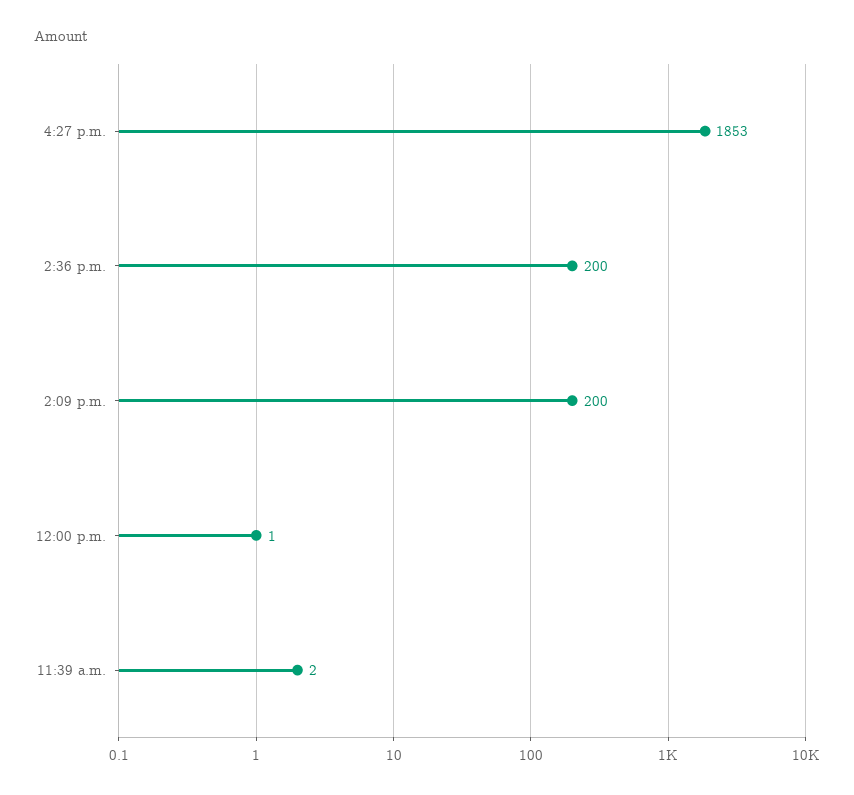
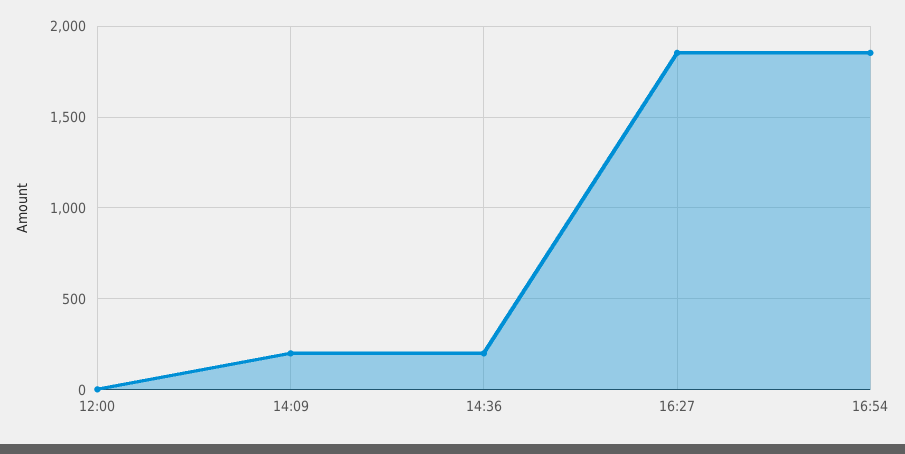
11:39 a.m.: 2 -> none
16:54: none -> 1850

